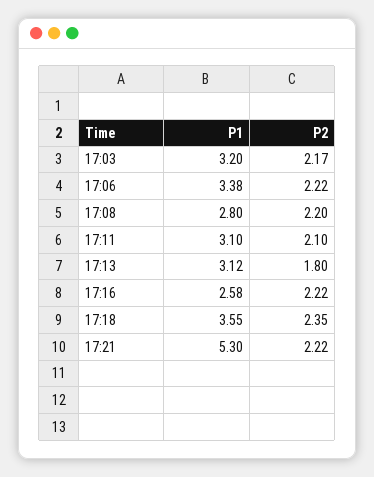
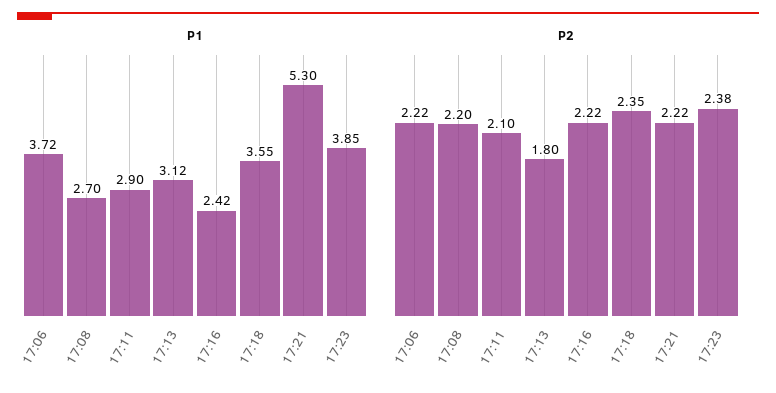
P1, 17:03: 3.2 -> none
P2, 17:03: 2.17 -> none
P1, 17:06: 3.38 -> 3.72
P1, 17:08: 2.8 -> 2.7
P1, 17:11: 3.1 -> 2.9
P1, 17:16: 2.58 -> 2.42
P1, 17:23: none -> 3.85
P2, 17:23: none -> 2.38

